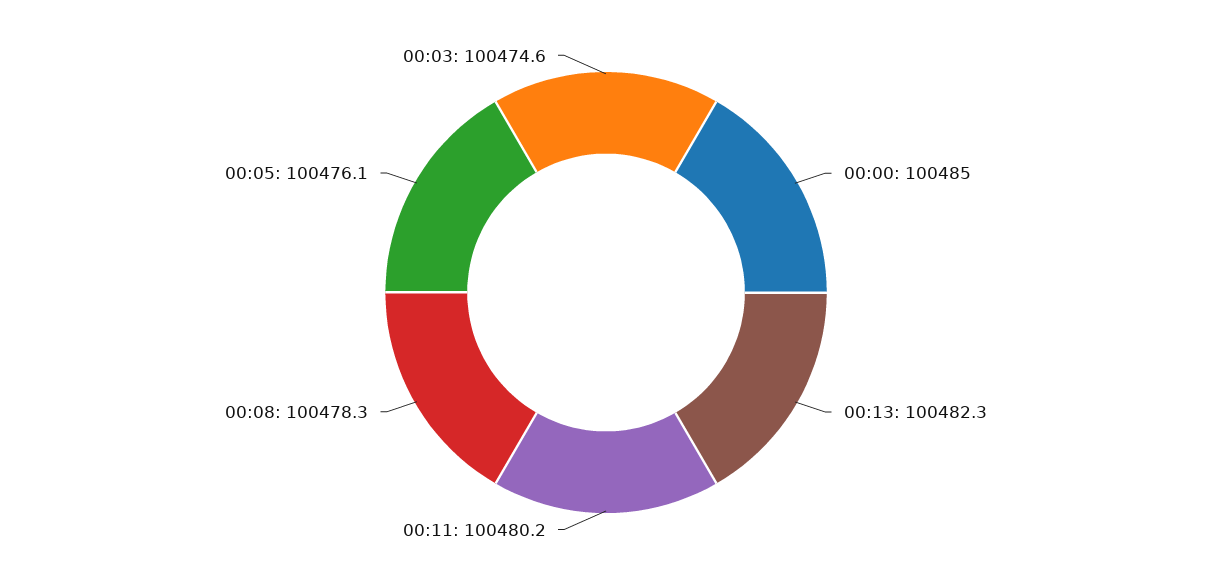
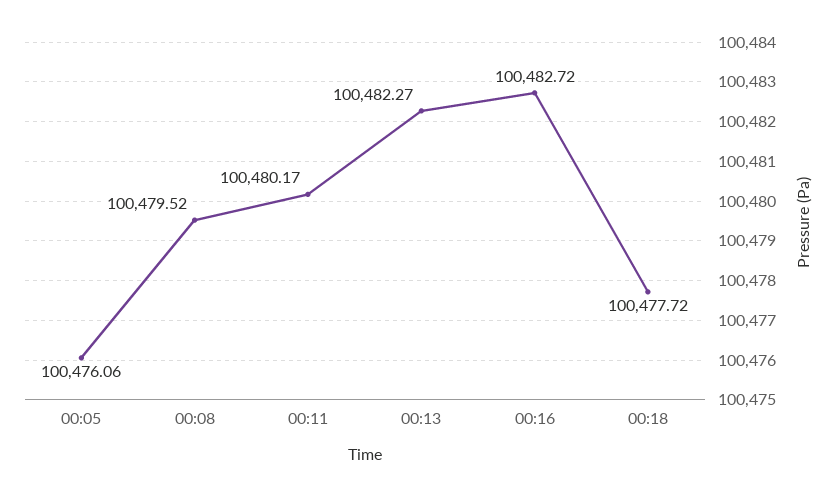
00:00: 100485 -> none
00:08: 100478.3 -> 100479.52
00:03: 100474.6 -> none
00:16: none -> 100482.72
00:18: none -> 100477.72

